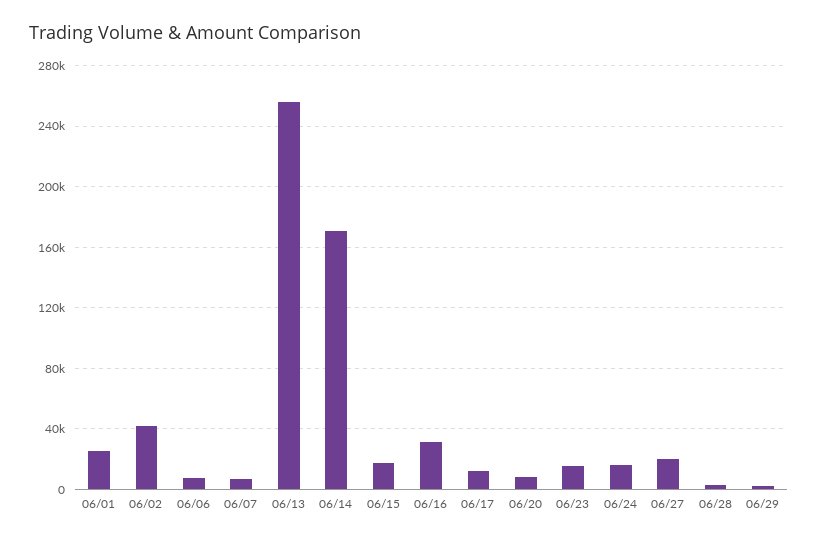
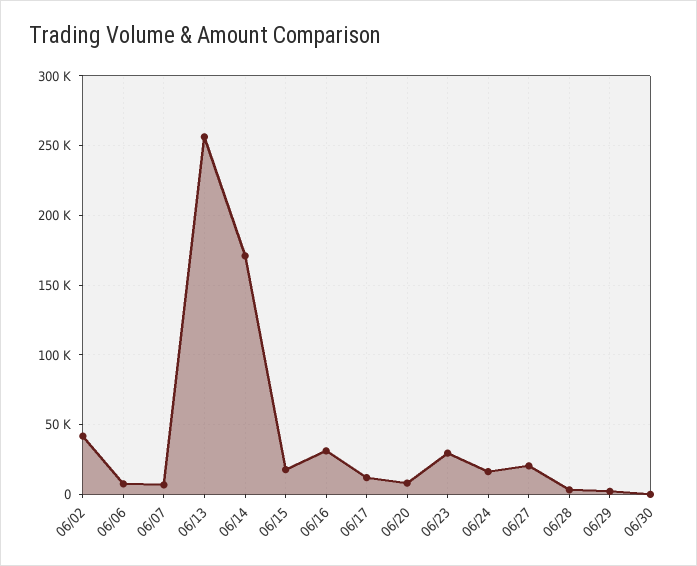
06/01: 25000 -> none
06/23: 15000 -> 30000
06/30: none -> 0

